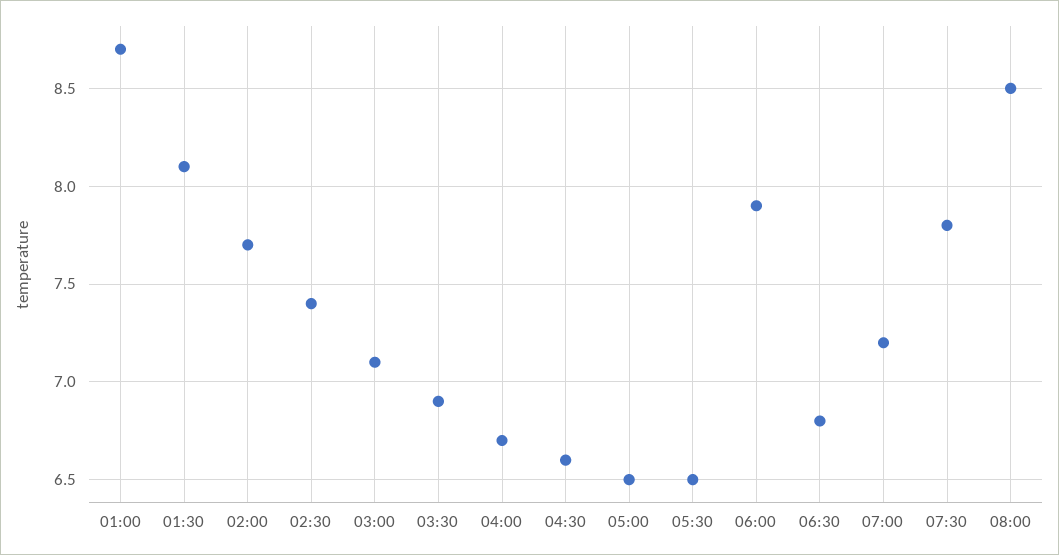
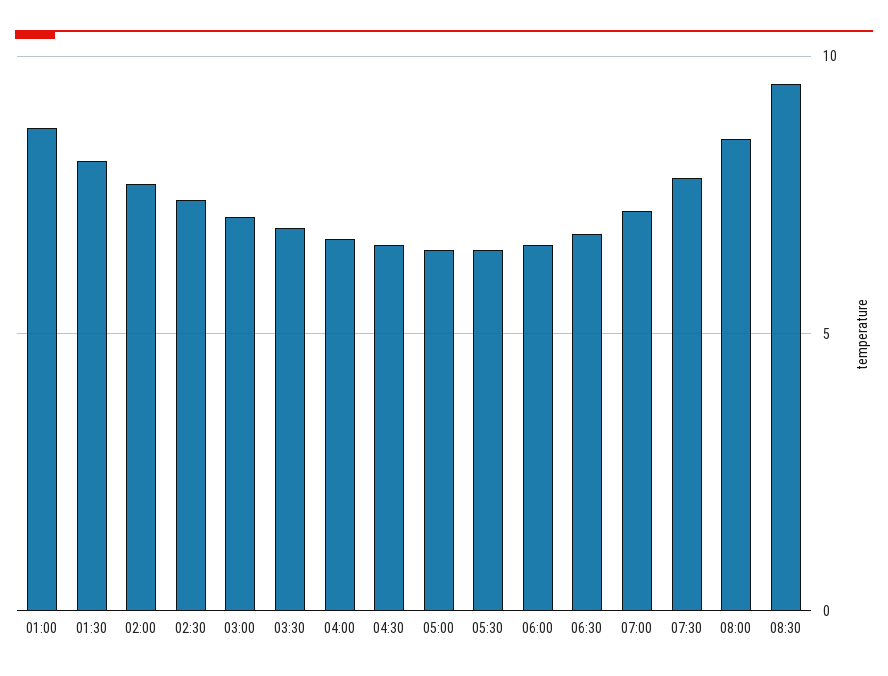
06:00: 7.9 -> 6.5
08:30: none -> 9.5

